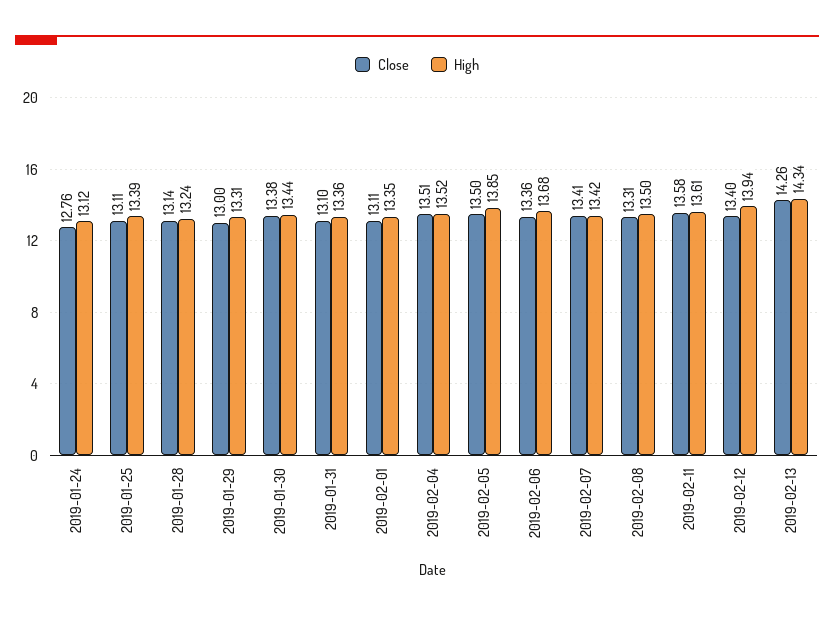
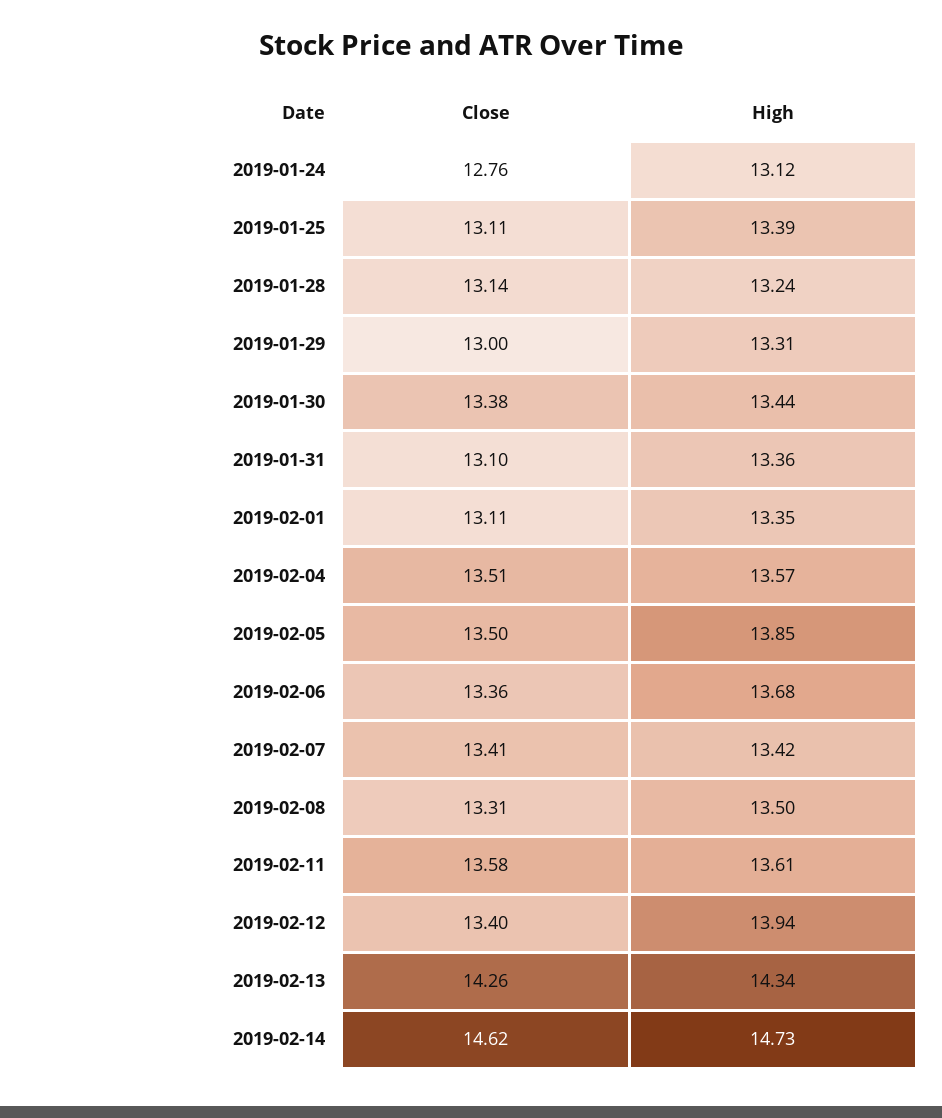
High, 2019-02-04: 13.52 -> 13.57
Close, 2019-02-14: none -> 14.62
High, 2019-02-14: none -> 14.73

